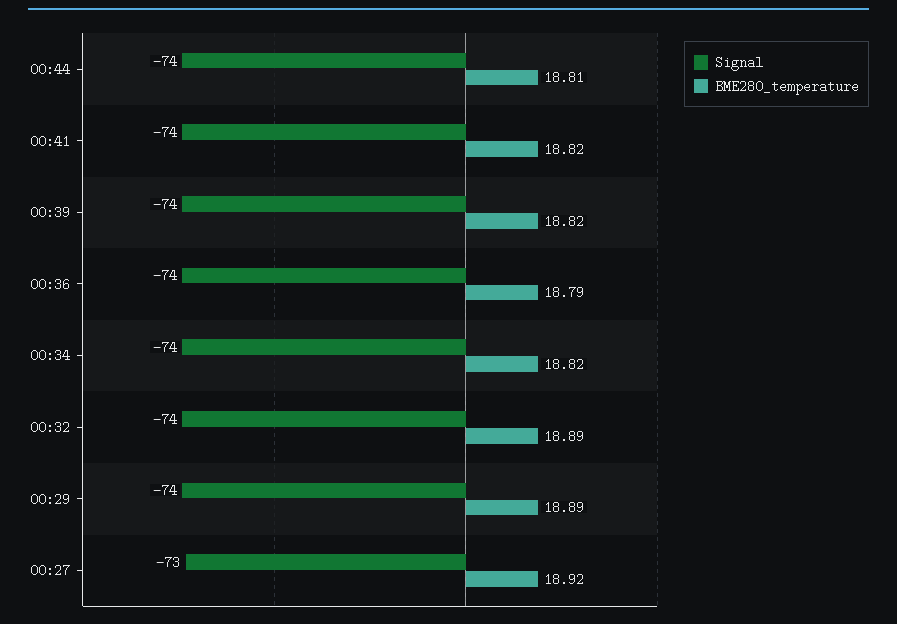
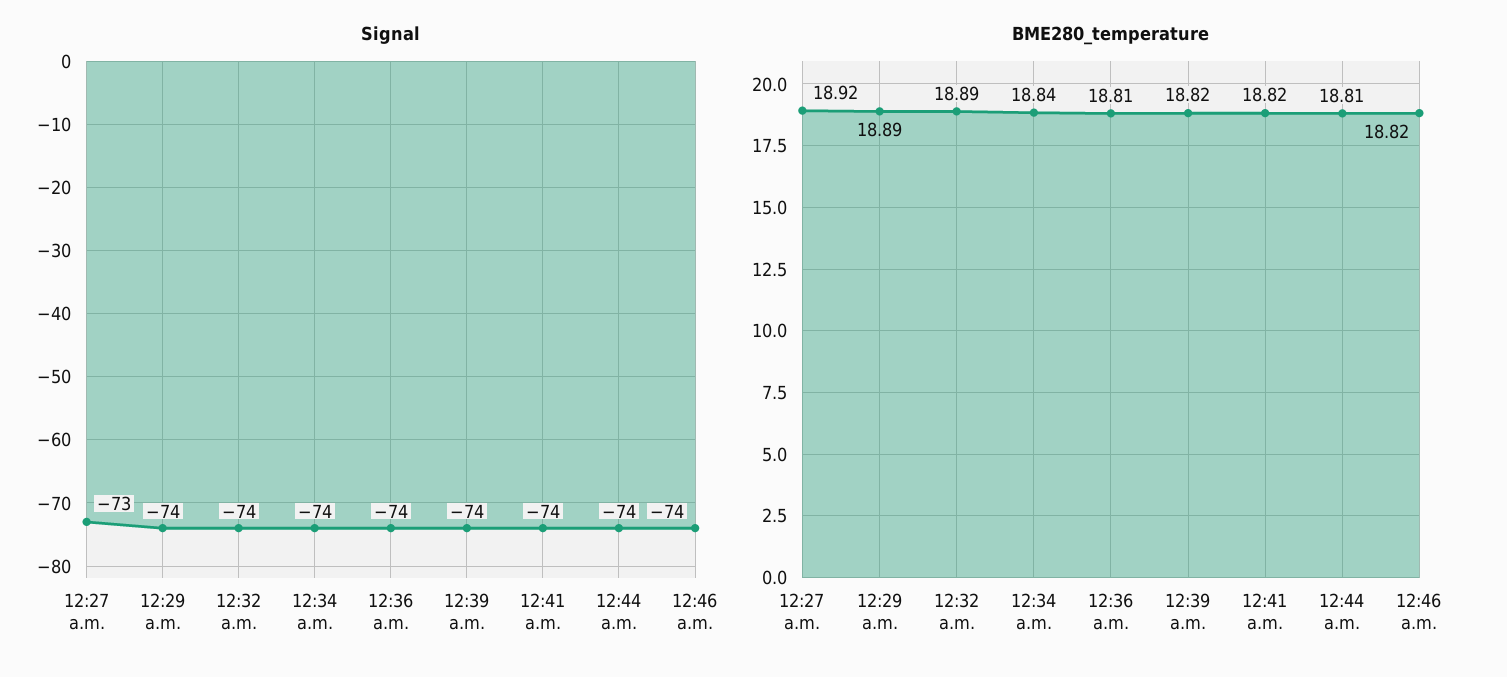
BME280_temperature, 00:36: 18.79 -> 18.81
BME280_temperature, 00:34: 18.82 -> 18.84
Signal, 12:46 a.m.: none -> -74
BME280_temperature, 12:46 a.m.: none -> 18.82

